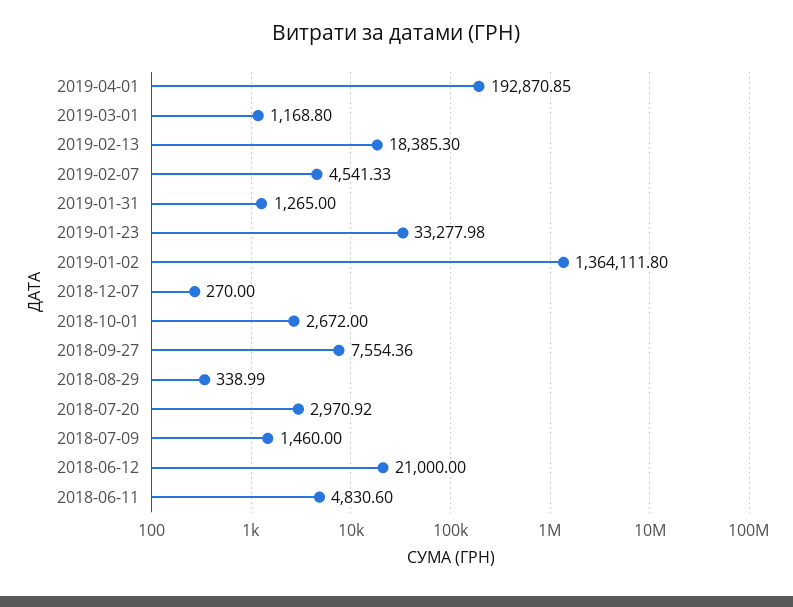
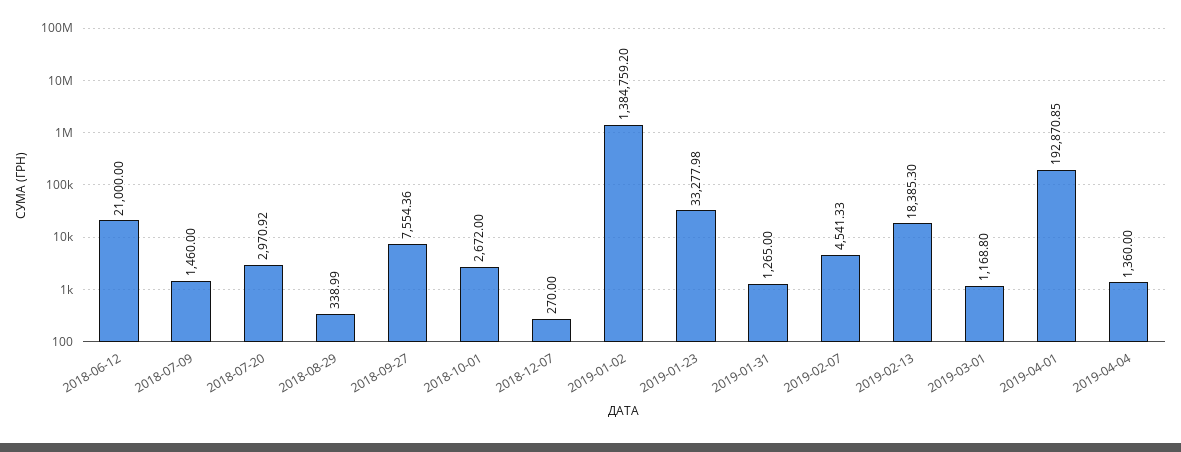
2019-01-02: 1364111.8 -> 1384759.2
2018-06-11: 4830.6 -> none
2019-04-04: none -> 1360

